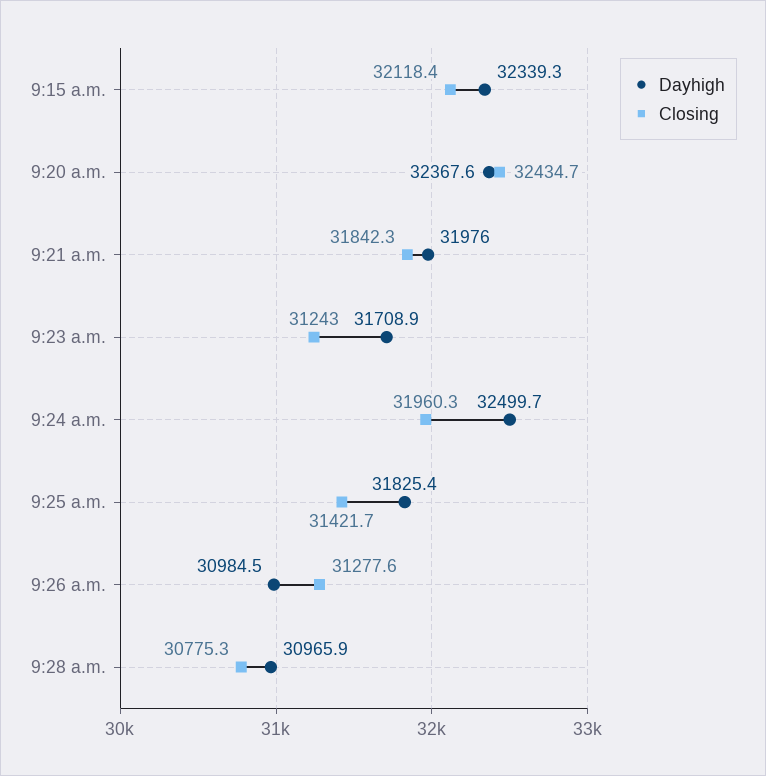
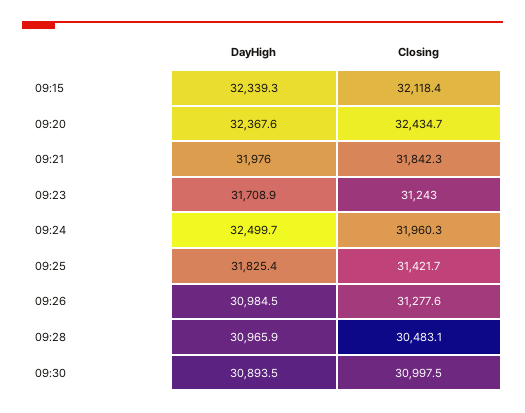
Closing, 9:28 a.m.: 30775.3 -> 30483.1
Dayhigh, 09:30: none -> 30893.5
Closing, 09:30: none -> 30997.5

